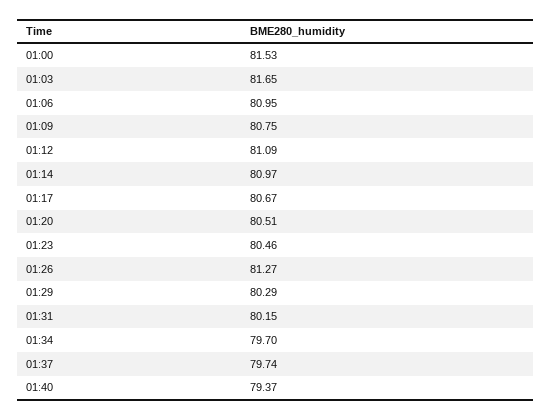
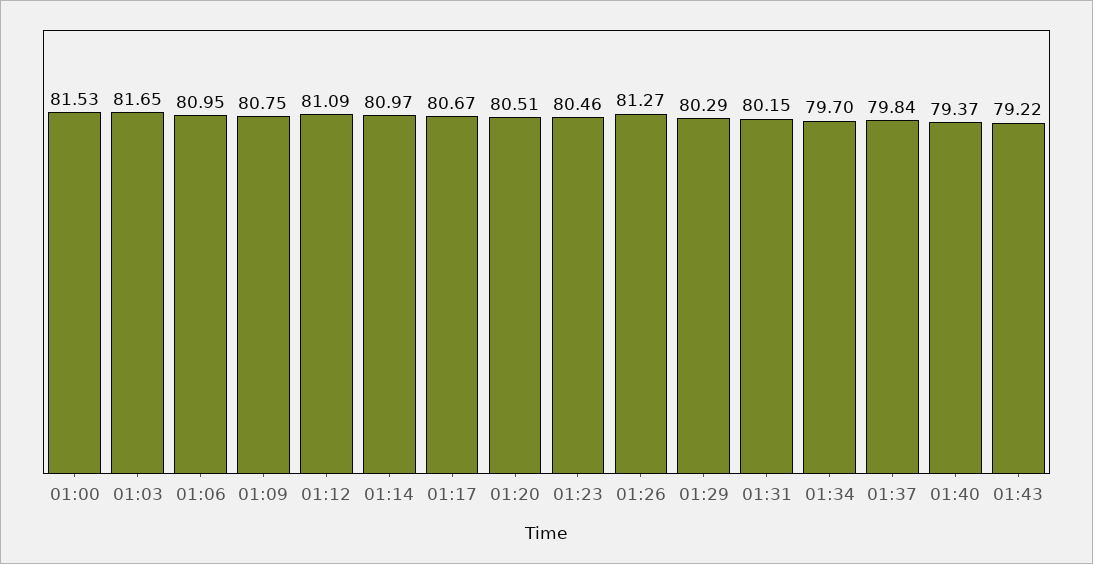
01:37: 79.74 -> 79.84
01:43: none -> 79.22

